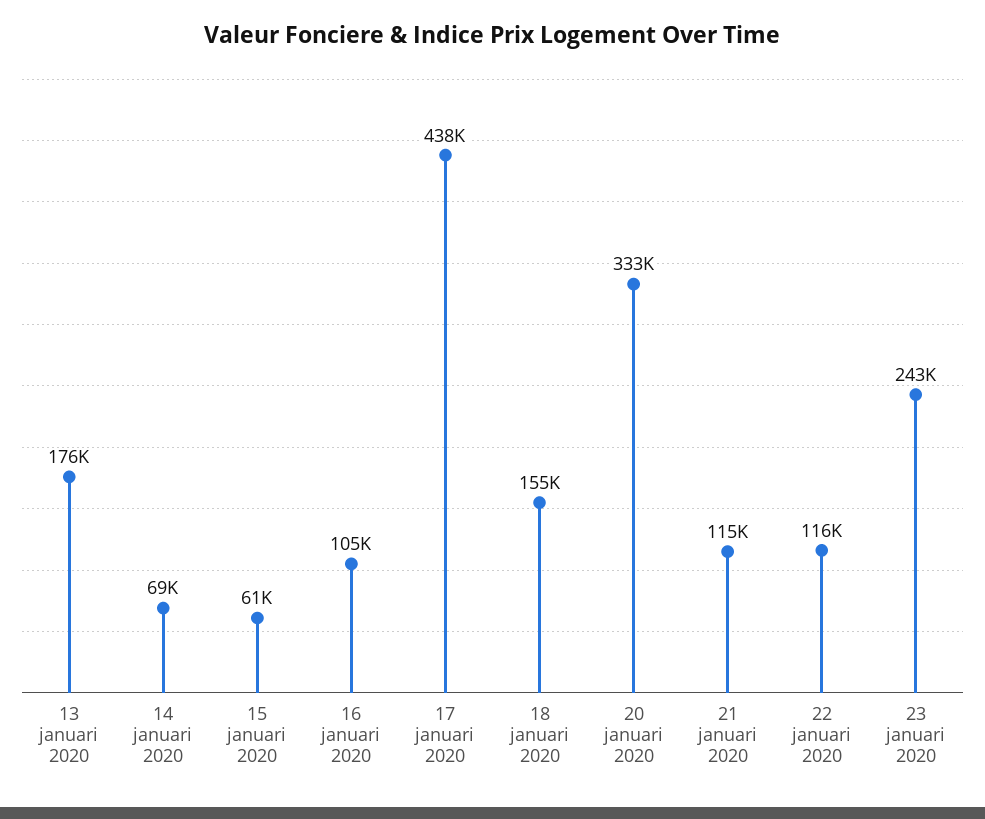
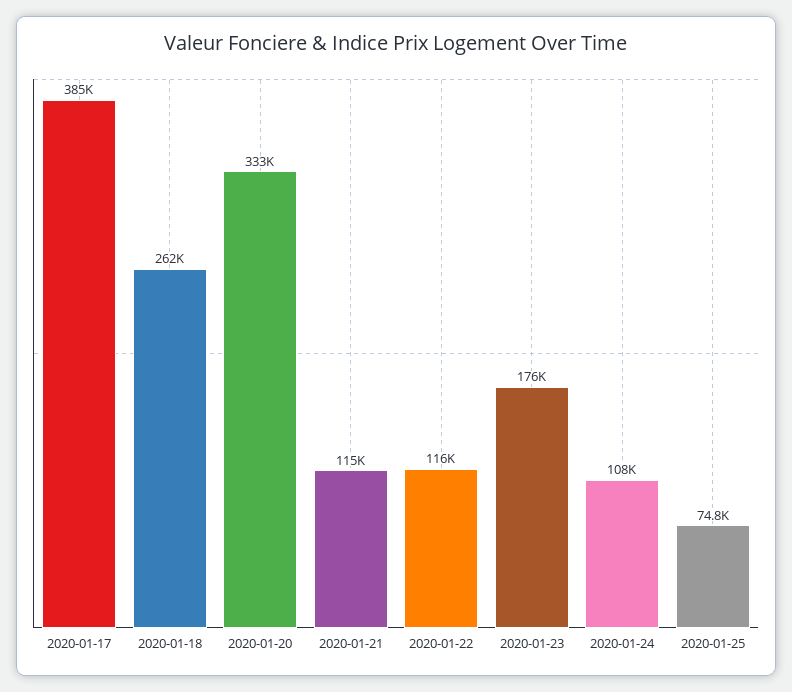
13 januari 2020: 176000 -> none
14 januari 2020: 69000 -> none
15 januari 2020: 61000 -> none
16 januari 2020: 105000 -> none
17 januari 2020: 438000 -> 385000
18 januari 2020: 155000 -> 262000
23 januari 2020: 243000 -> 176000
2020-01-24: none -> 108000
2020-01-25: none -> 74800

